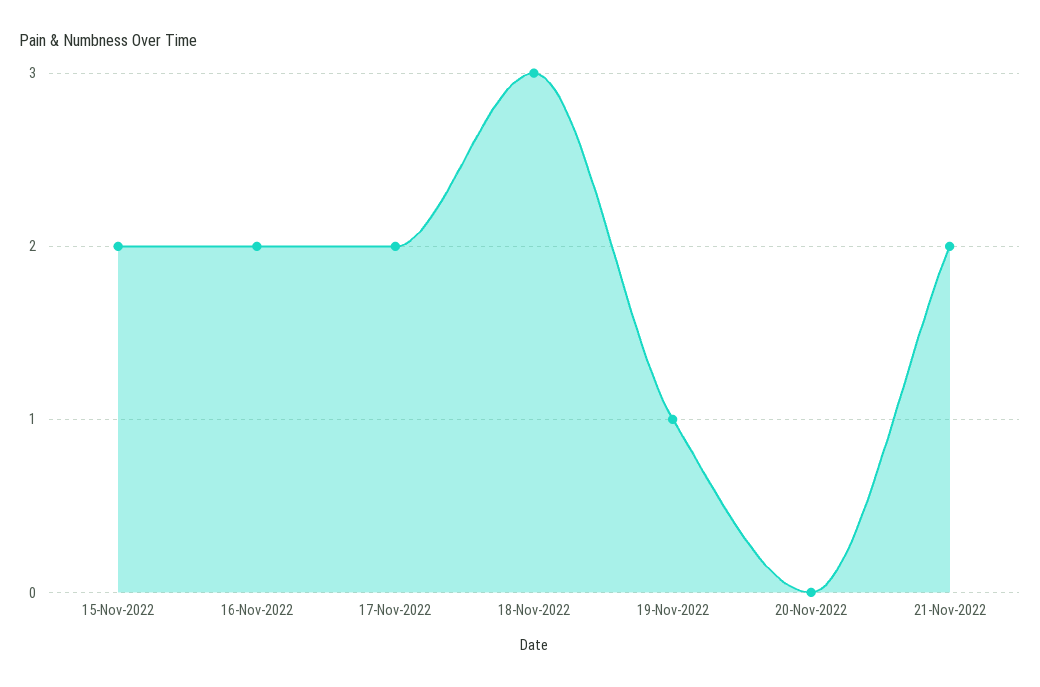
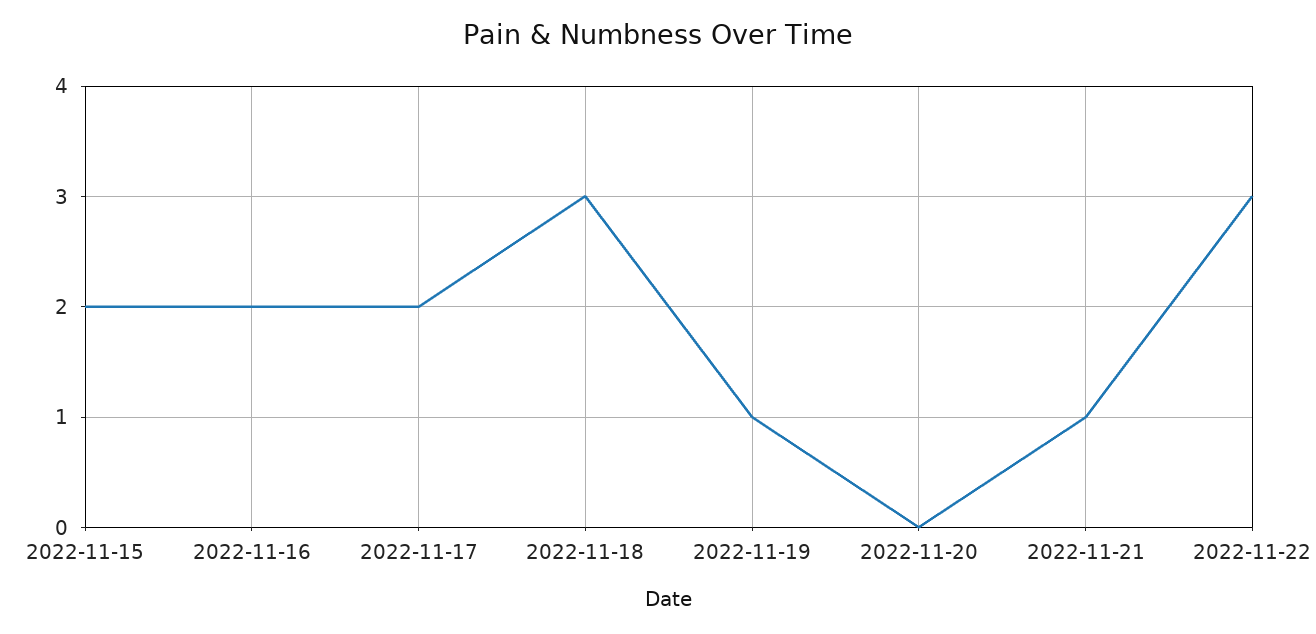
21-Nov-2022: 2 -> 1
2022-11-22: none -> 3

